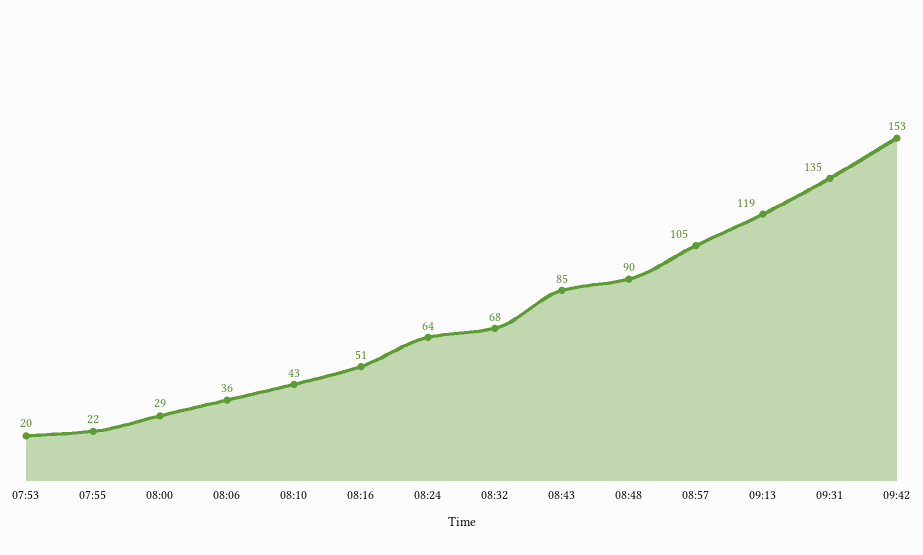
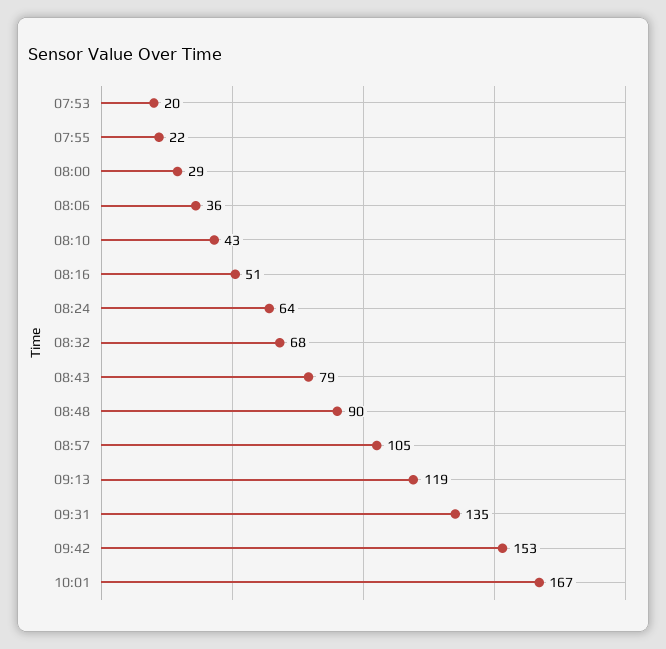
08:43: 85 -> 79
10:01: none -> 167

